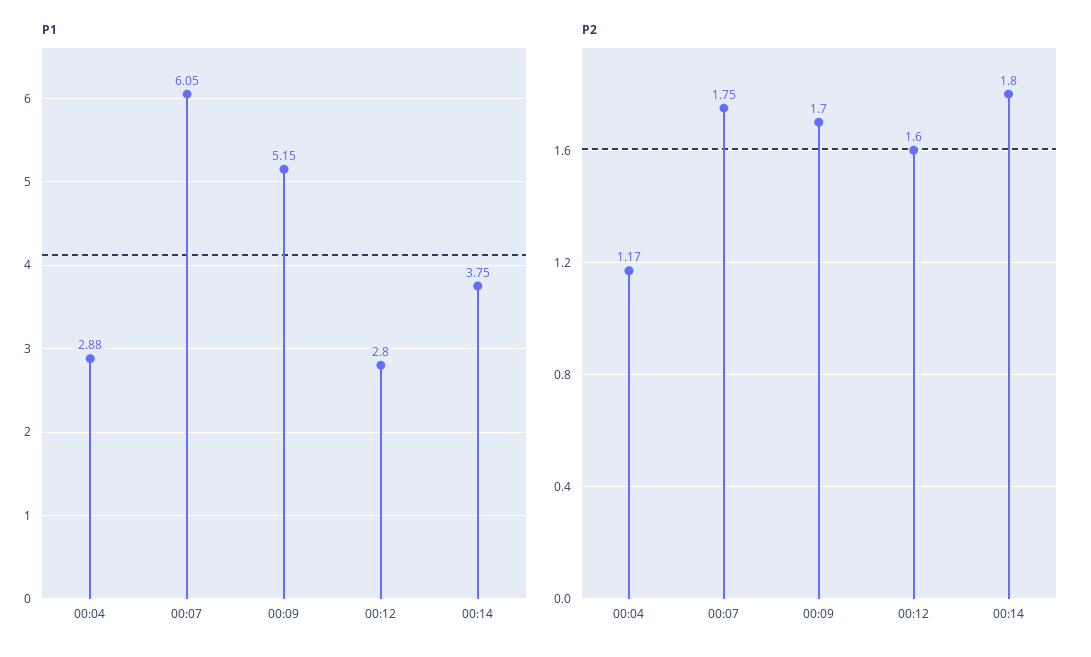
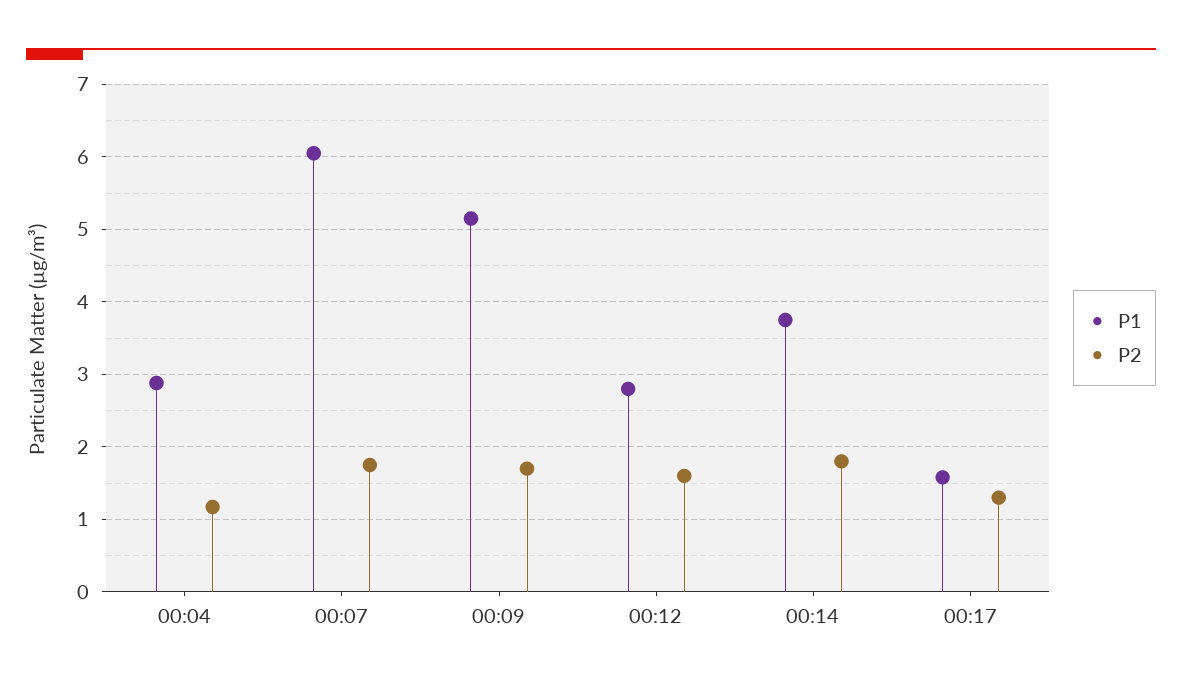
P1, 00:17: none -> 1.6
P2, 00:17: none -> 1.3

